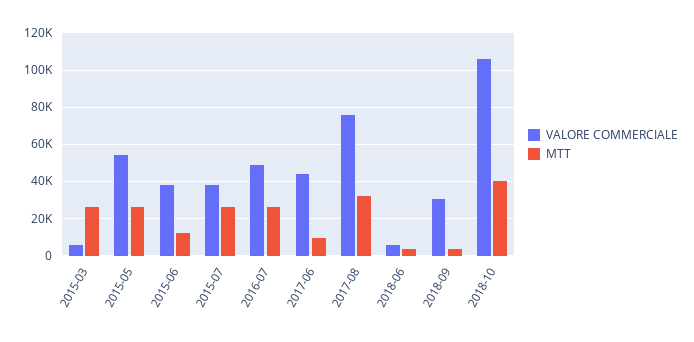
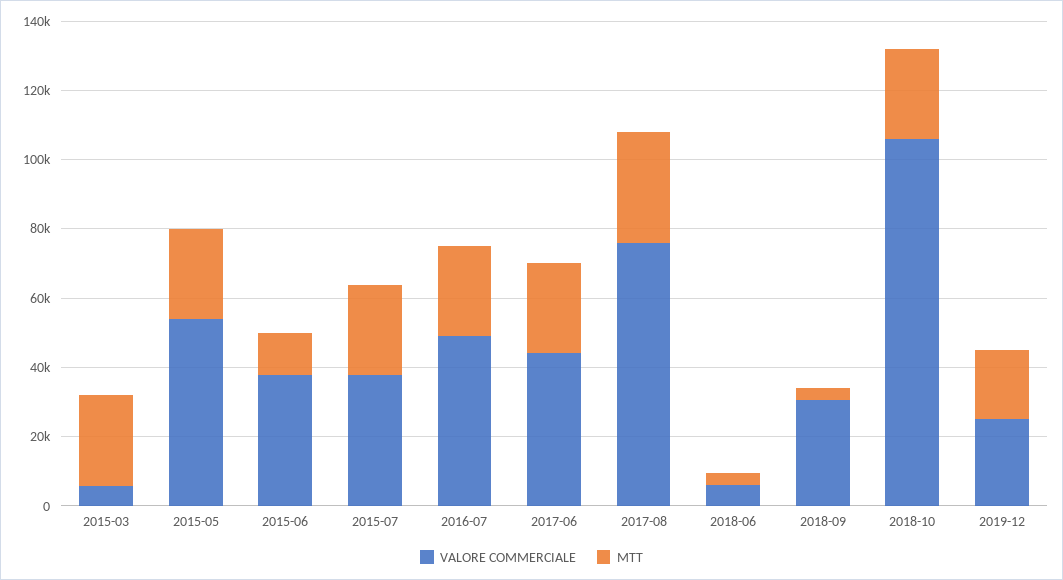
MTT, 2017-06: 10000 -> 25000
MTT, 2018-10: 40000 -> 25000
VALORE COMMERCIALE, 2019-12: none -> 25000
MTT, 2019-12: none -> 20000

